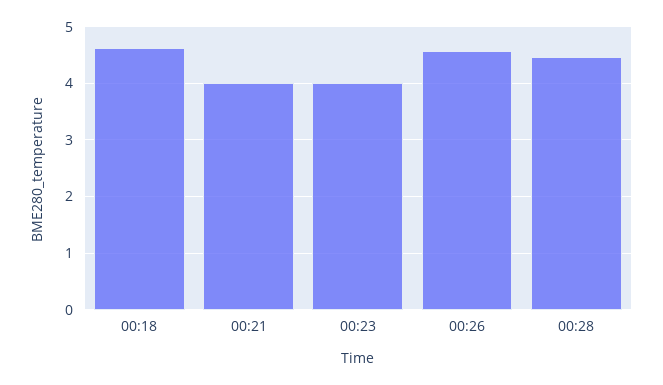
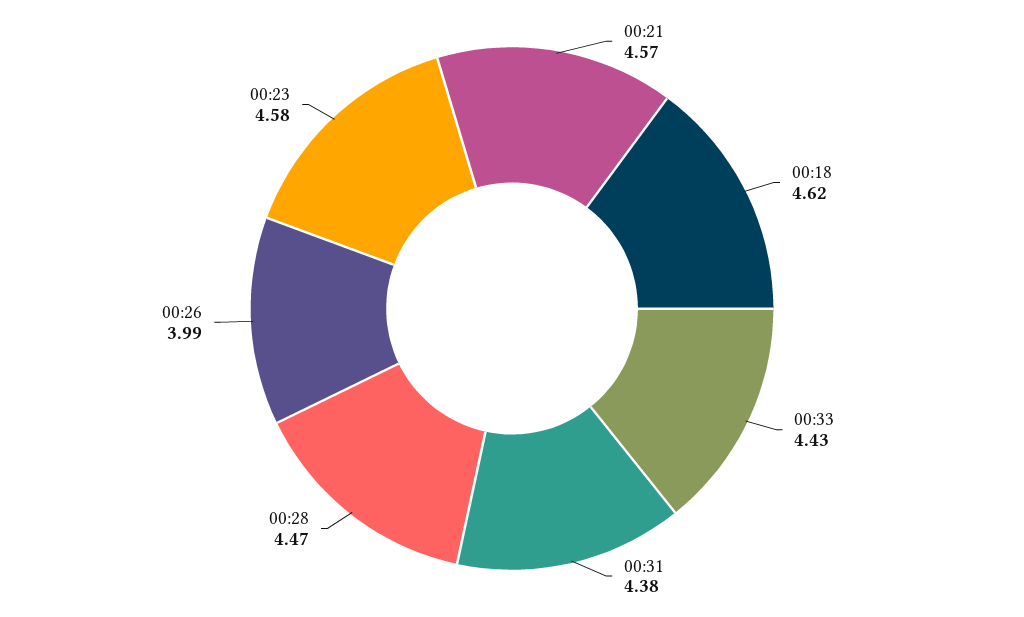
00:21: 4 -> 4.57
00:23: 4 -> 4.58
00:26: 4.6 -> 3.99
00:33: none -> 4.43
00:31: none -> 4.38

